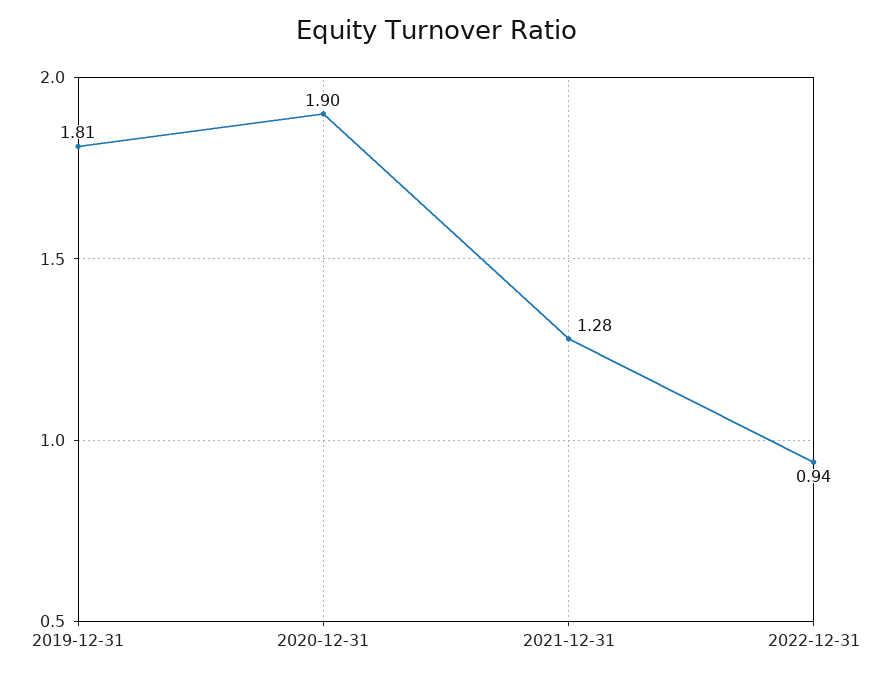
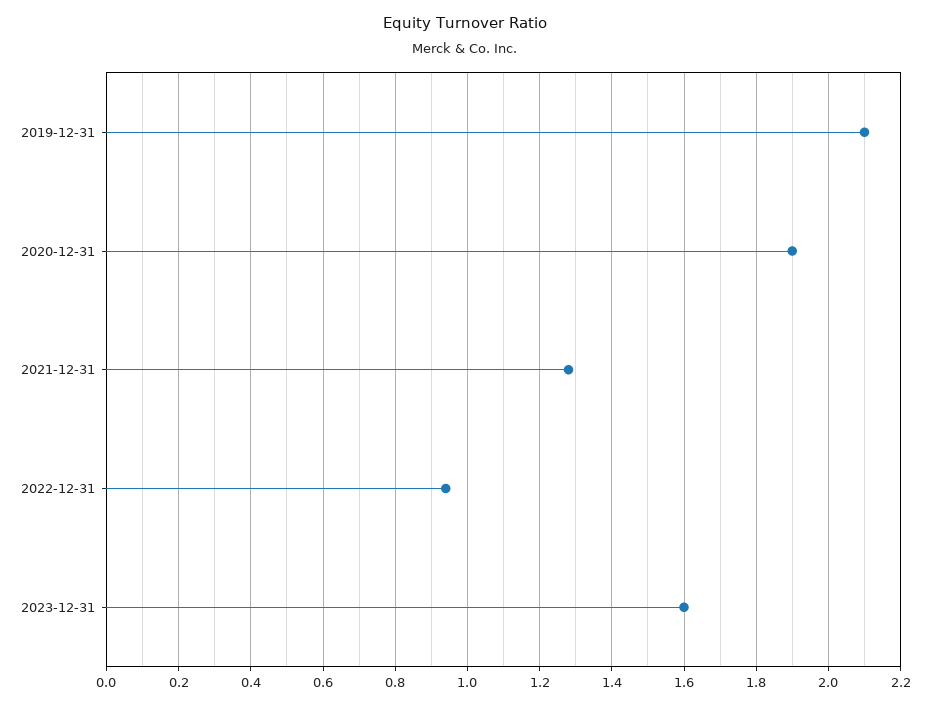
2019-12-31: 1.81 -> 2.1
2023-12-31: none -> 1.6

